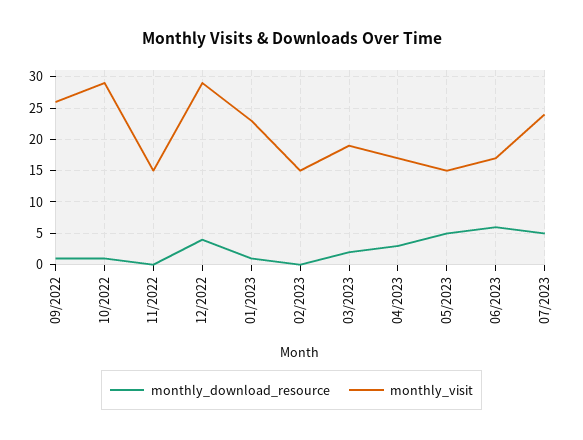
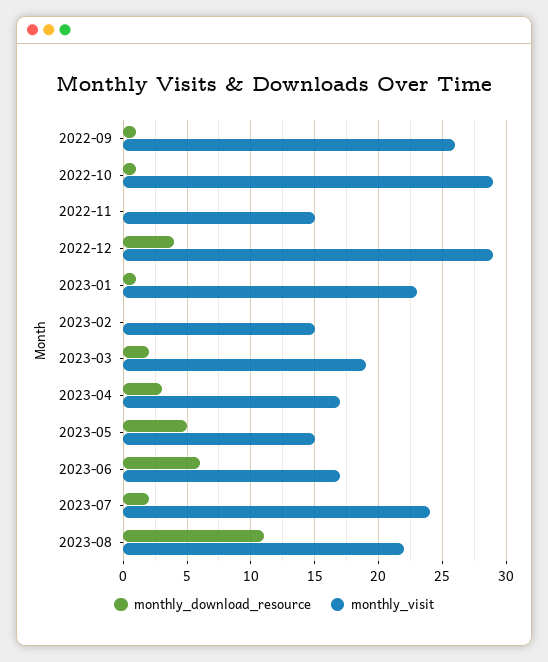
monthly_download_resource, 07/2023: 5 -> 2
monthly_download_resource, 2023-08: none -> 11
monthly_visit, 2023-08: none -> 22

